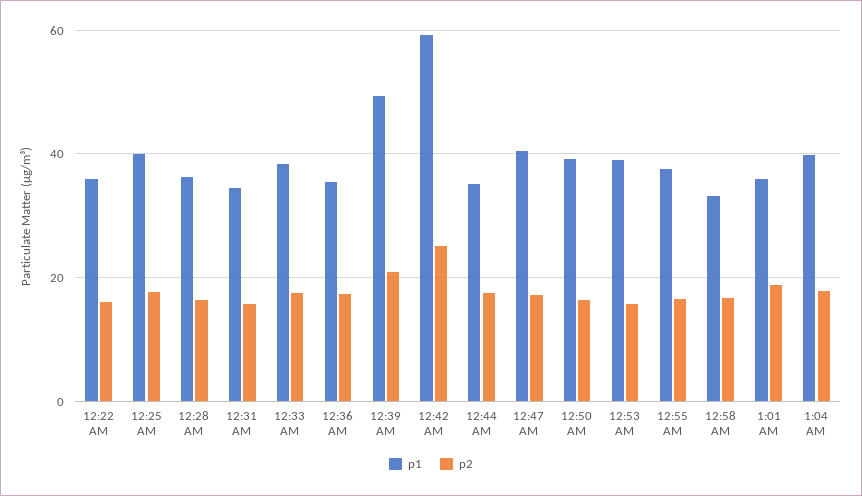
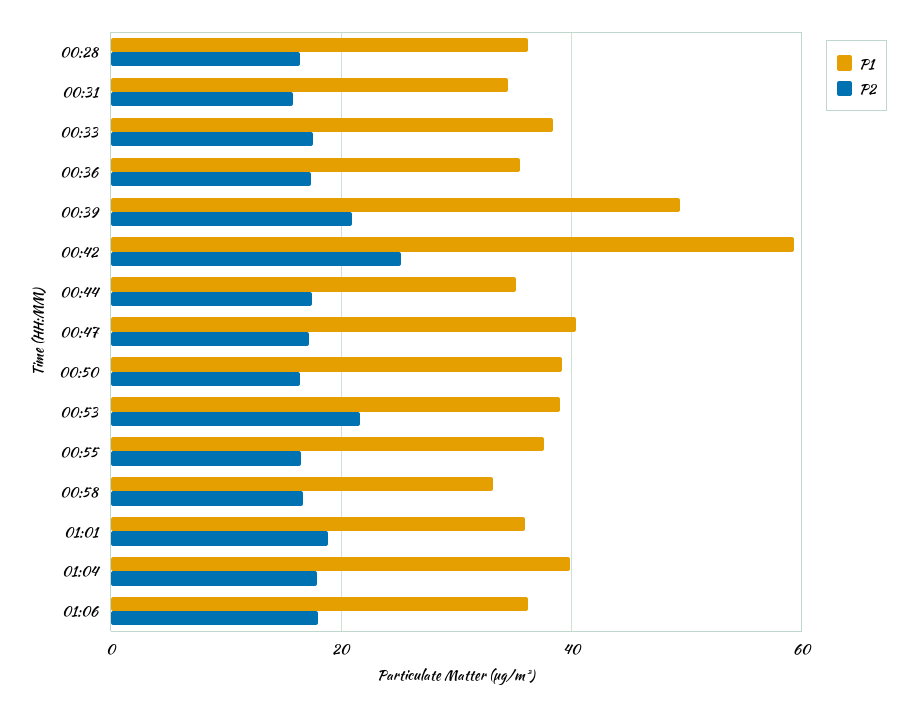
p1, 12:22 AM: 36 -> none
p2, 12:22 AM: 16 -> none
p1, 12:25 AM: 40 -> none
p2, 12:25 AM: 18 -> none
p2, 12:53 AM: 16 -> 22
p1, 01:06: none -> 36
p2, 01:06: none -> 18

